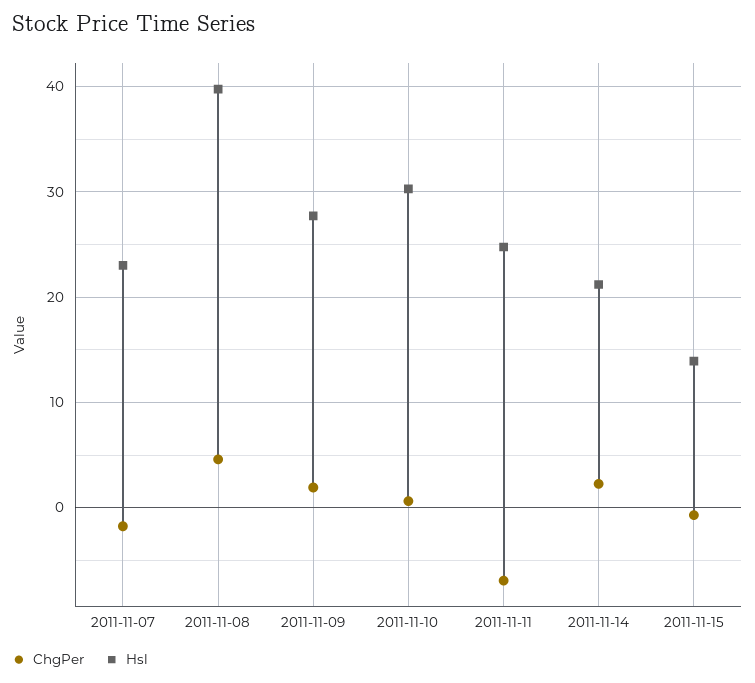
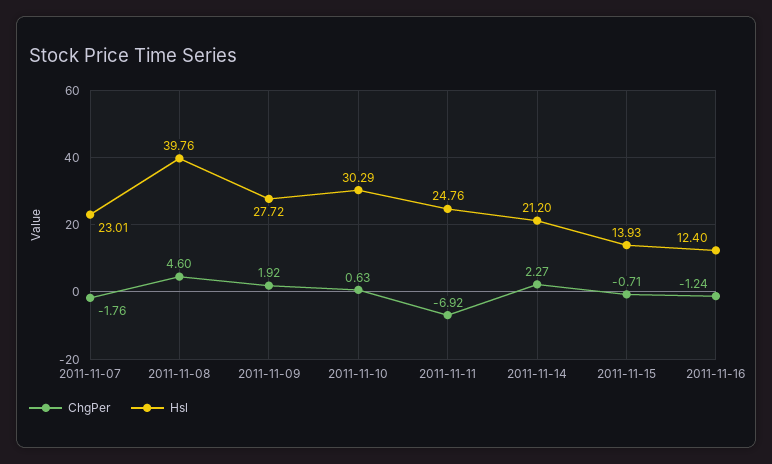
ChgPer, 2011-11-16: none -> -1.24
Hsl, 2011-11-16: none -> 12.4

